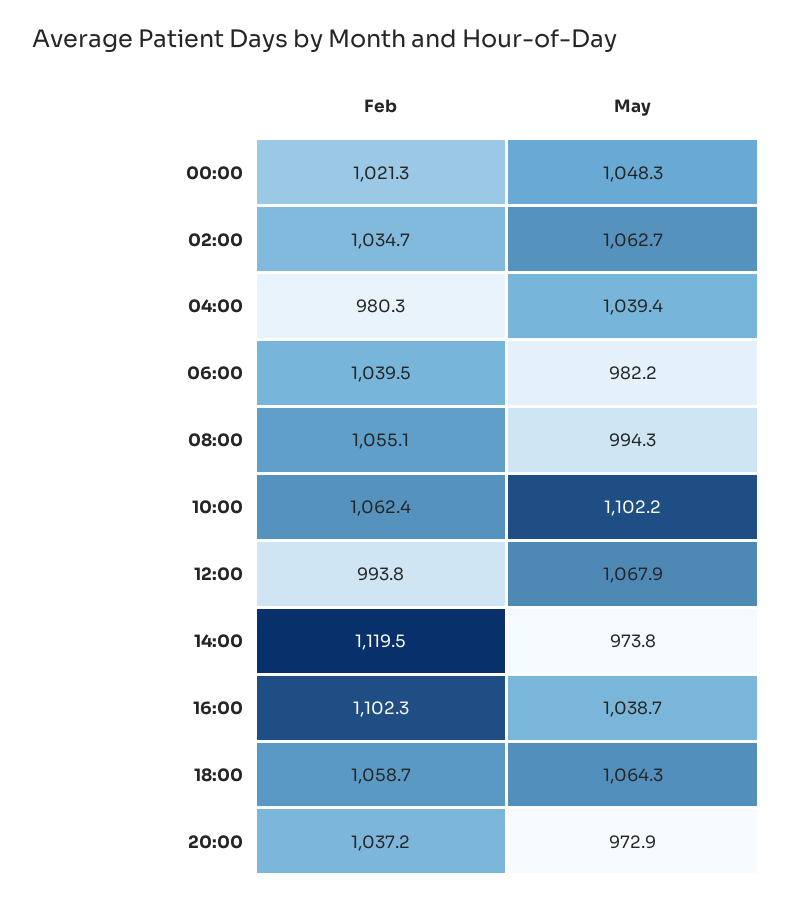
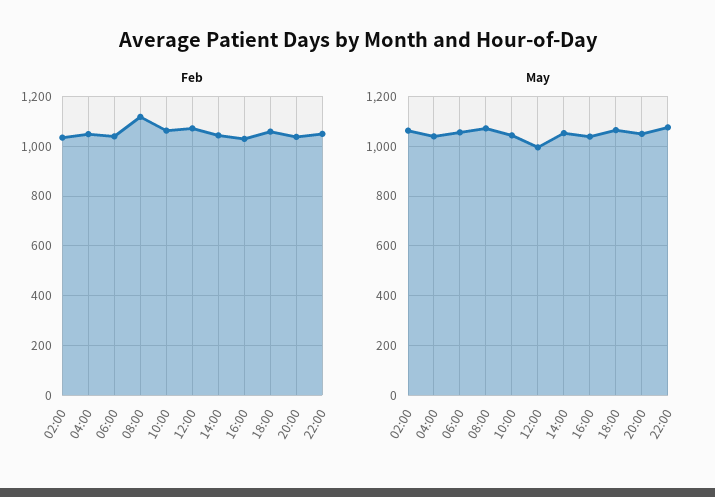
Feb, 00:00: 1021.3 -> none
May, 00:00: 1048.3 -> none
Feb, 04:00: 980.3 -> 1050
May, 06:00: 982.2 -> 1050
Feb, 08:00: 1055.1 -> 1125
May, 08:00: 994.3 -> 1075
May, 10:00: 1102.2 -> 1050
Feb, 12:00: 993.8 -> 1075
May, 12:00: 1067.9 -> 1000
Feb, 14:00: 1119.5 -> 1050
May, 14:00: 973.8 -> 1050
Feb, 16:00: 1102.3 -> 1025
May, 20:00: 972.9 -> 1050
Feb, 22:00: none -> 1050
May, 22:00: none -> 1075

